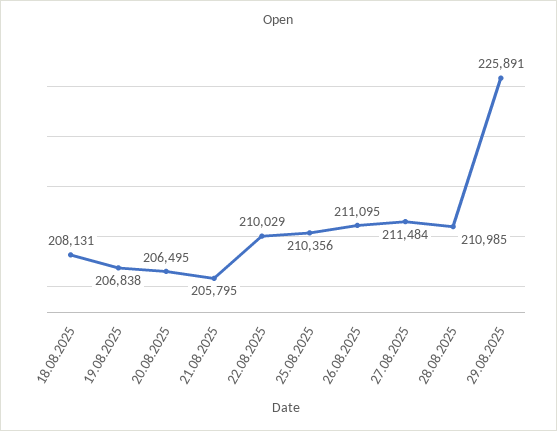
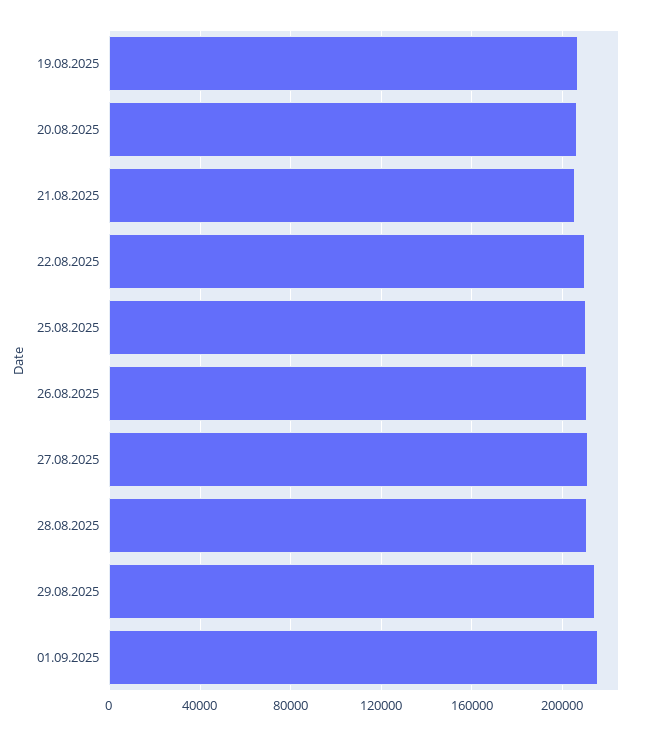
18.08.2025: 208131 -> none
29.08.2025: 225891 -> 215000
01.09.2025: none -> 215000

